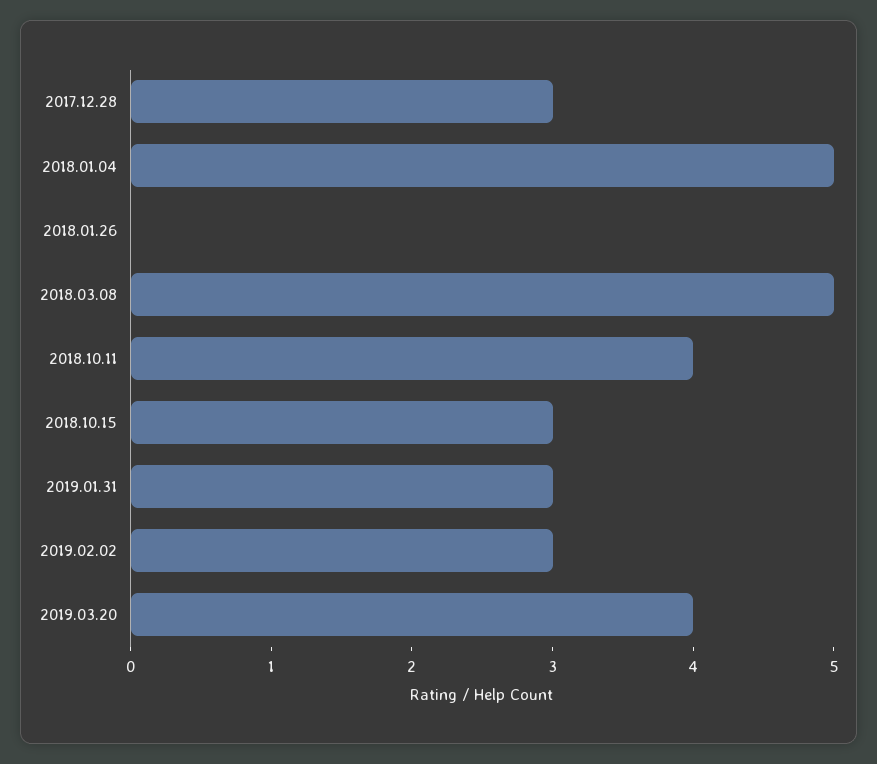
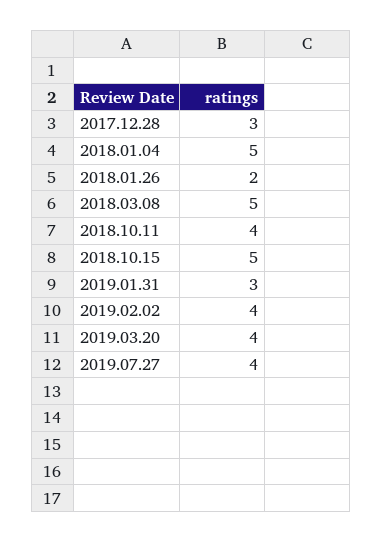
2018.01.26: 0 -> 2
2018.10.15: 3 -> 5
2019.02.02: 3 -> 4
2019.07.27: none -> 4

